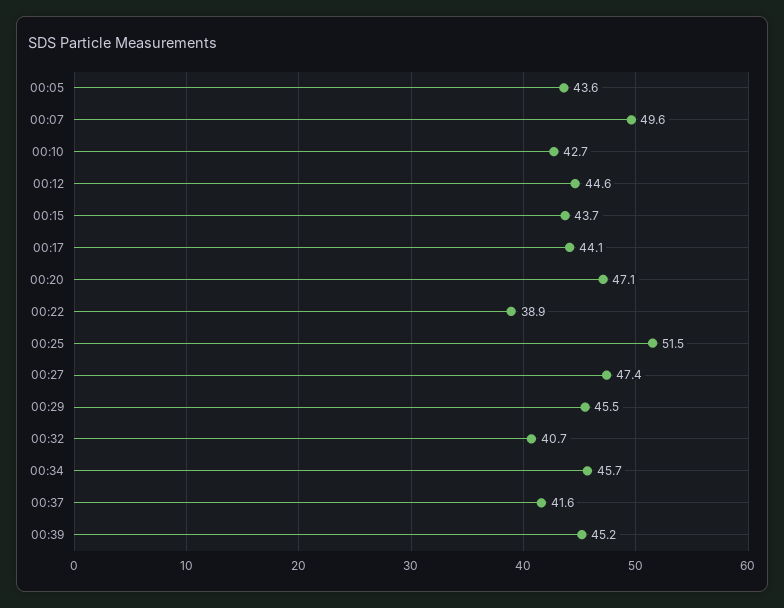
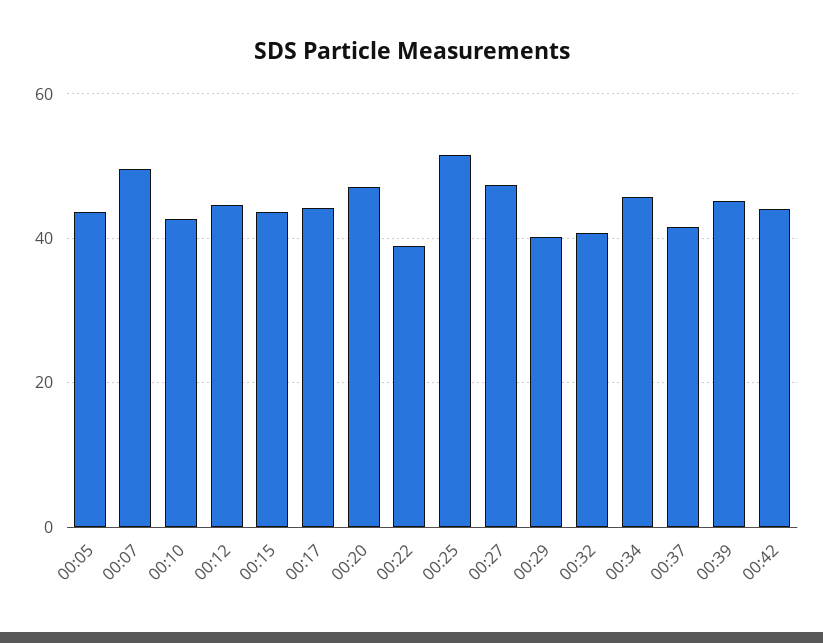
00:29: 45.5 -> 40
00:42: none -> 44

